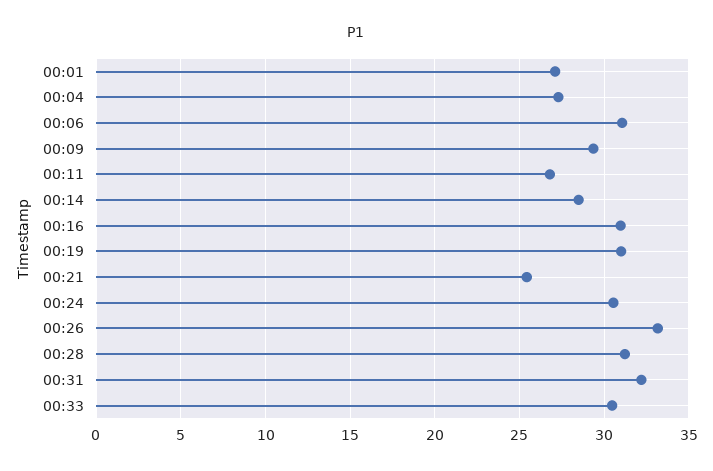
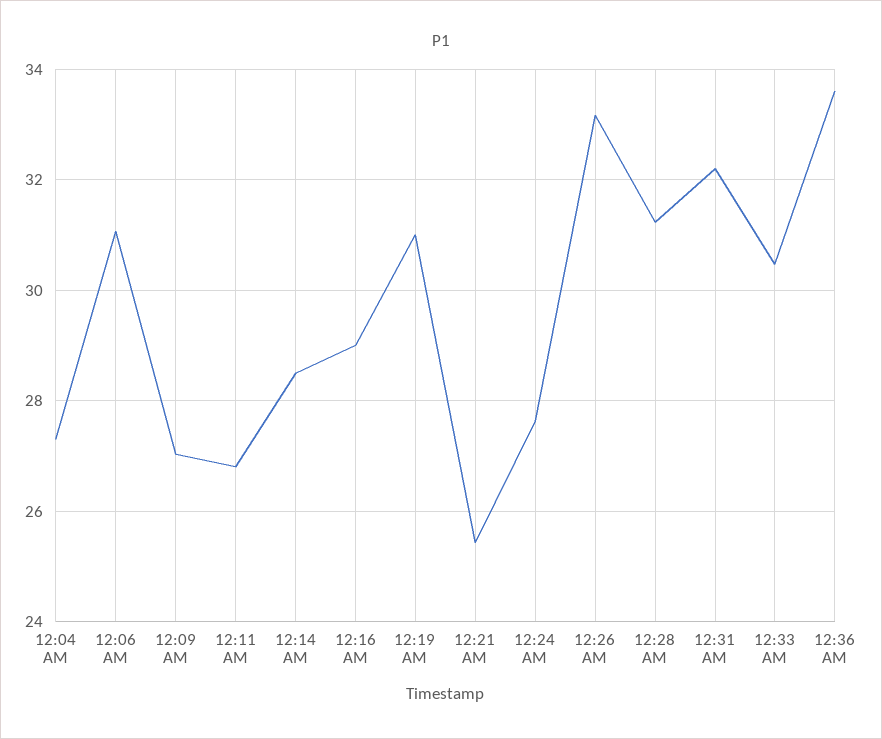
00:01: 27 -> none
00:09: 29.5 -> 27
00:16: 31 -> 29
00:24: 30.5 -> 27.6
12:36 AM: none -> 33.6

